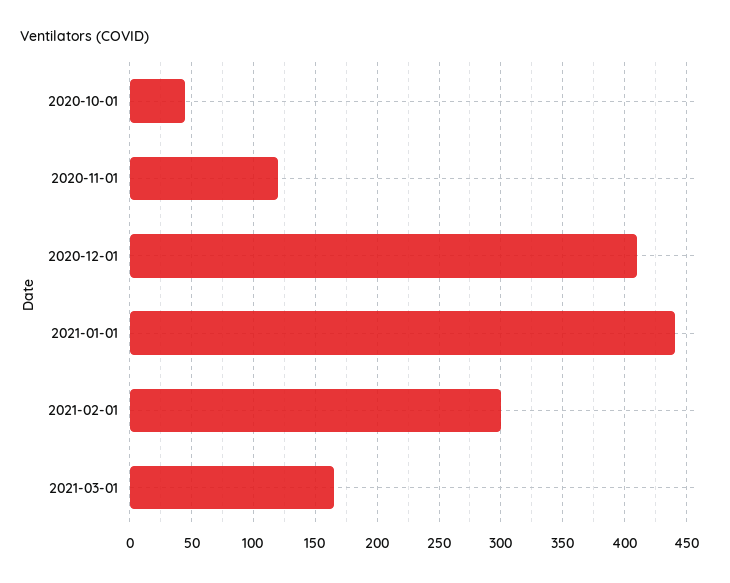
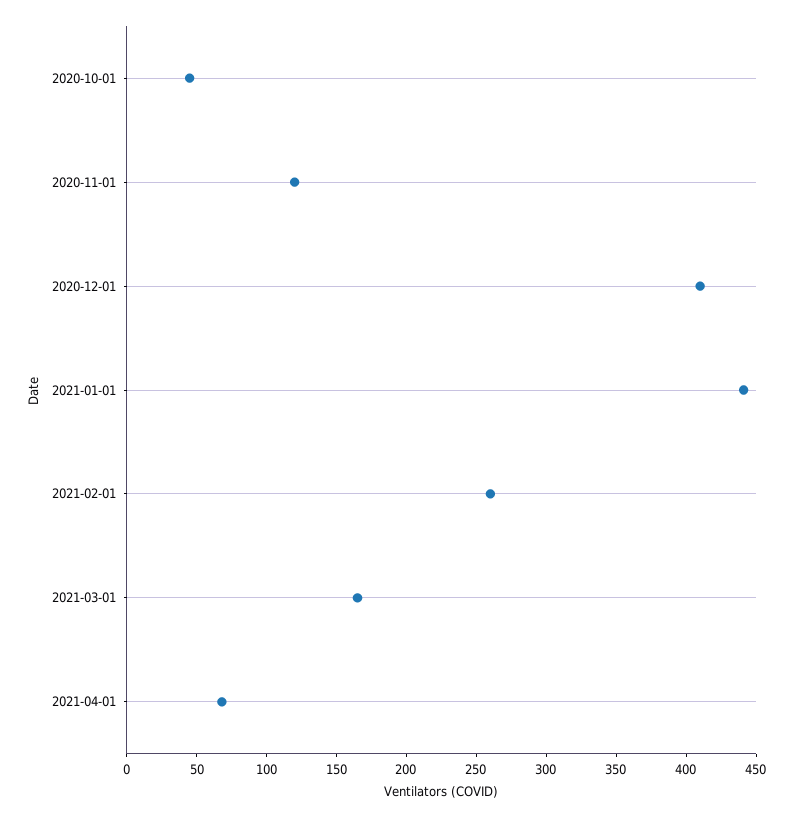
2021-02-01: 300 -> 260
2021-04-01: none -> 70

